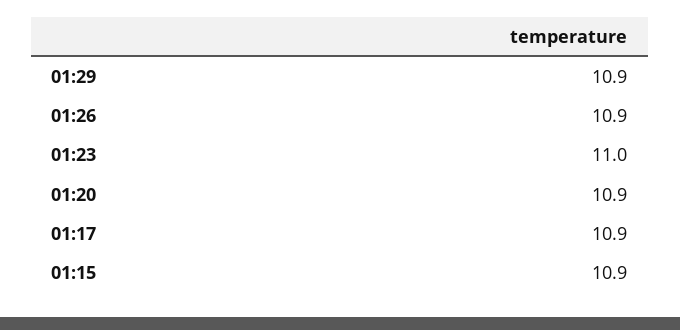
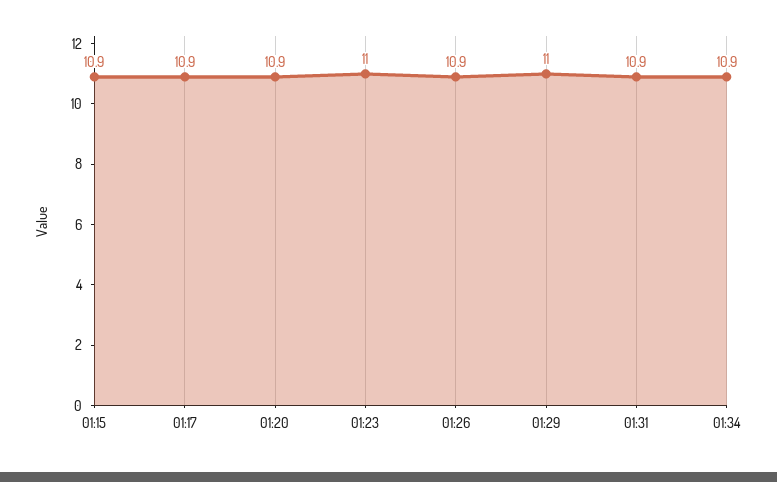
01:29: 10.9 -> 11
01:31: none -> 10.9
01:34: none -> 10.9

